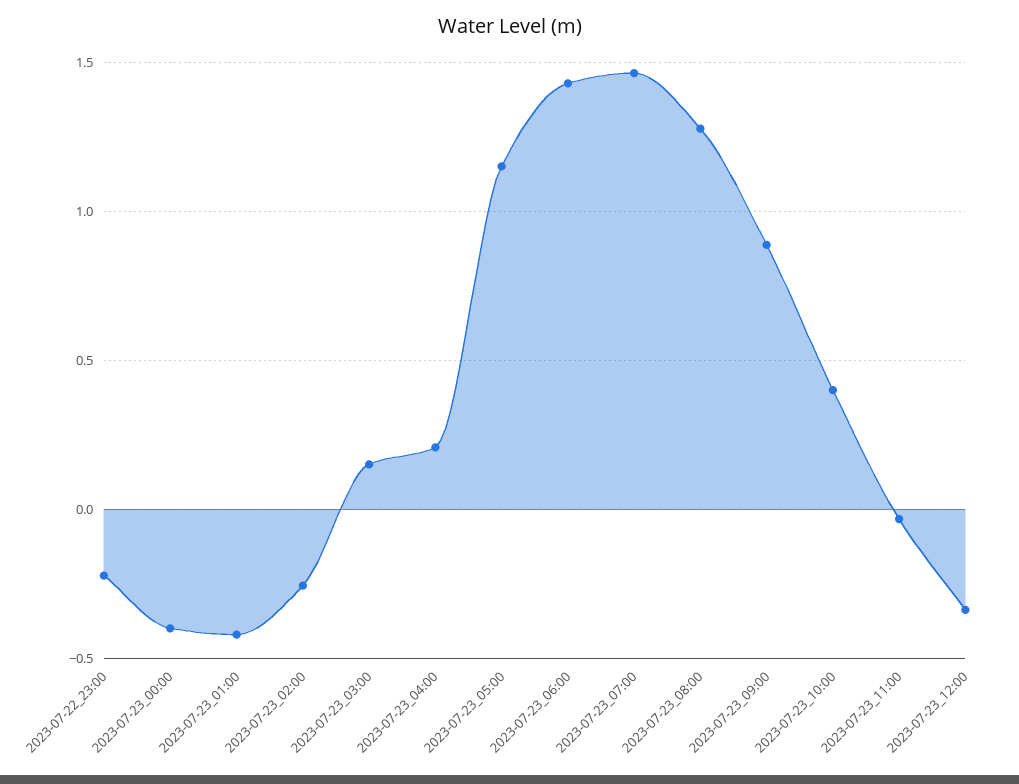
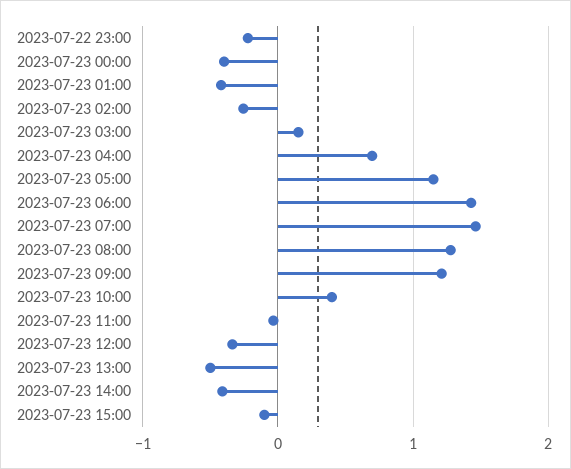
2023-07-23_04:00: 0.2 -> 0.7
2023-07-23_09:00: 0.9 -> 1.2
2023-07-23 13:00: none -> -0.5
2023-07-23 14:00: none -> -0.4
2023-07-23 15:00: none -> -0.1

